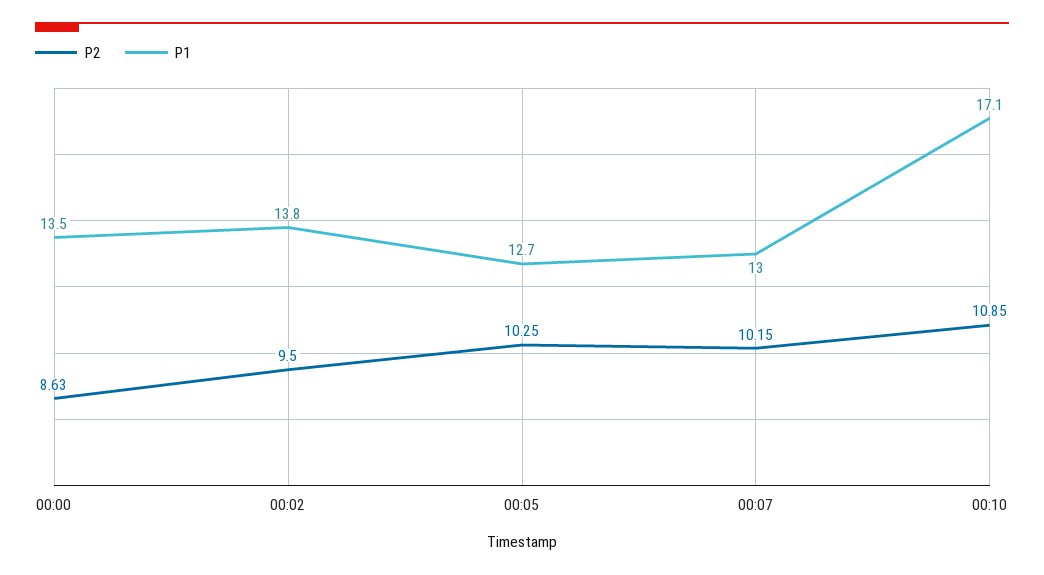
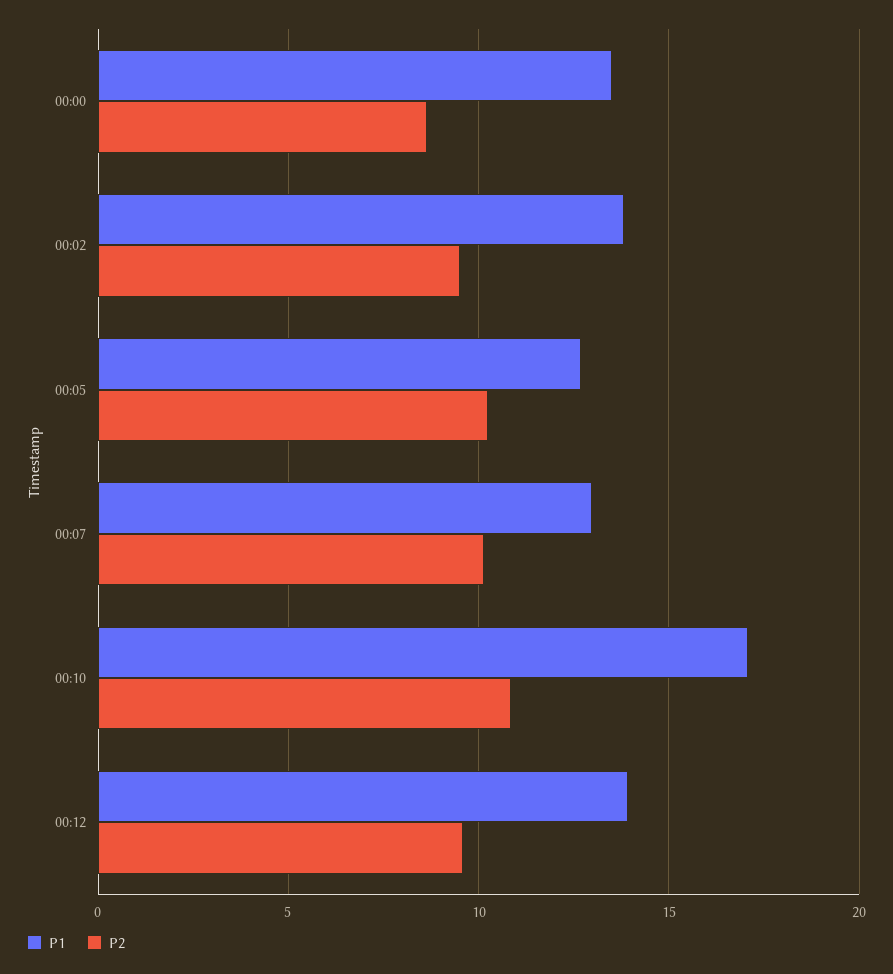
P1, 00:12: none -> 14
P2, 00:12: none -> 9.5

